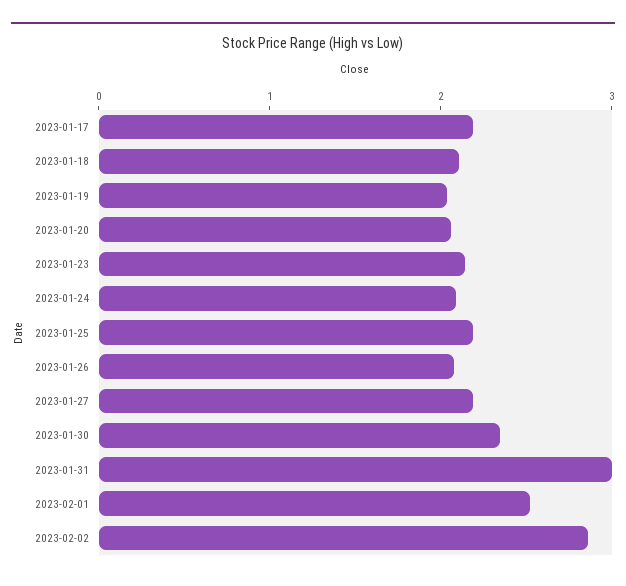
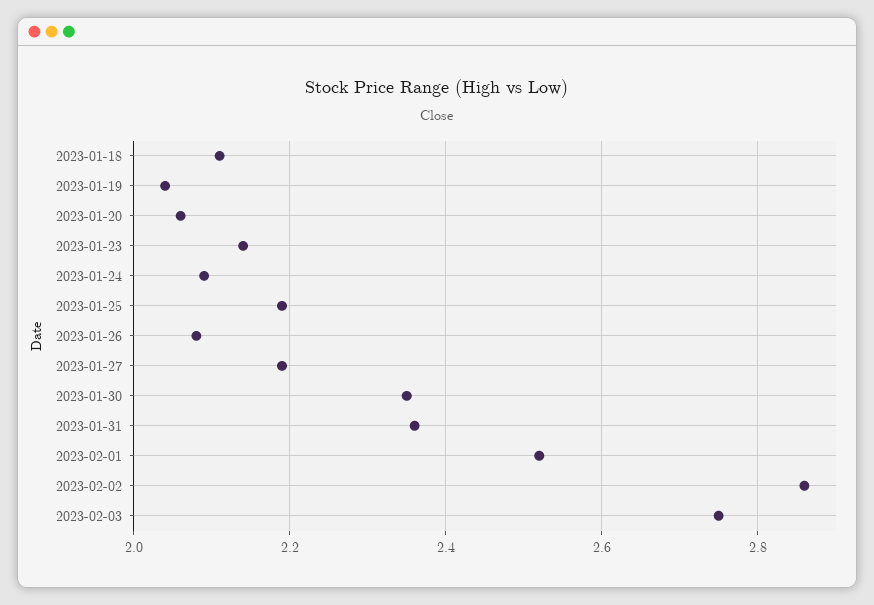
2023-01-17: 2.2 -> none
2023-01-31: 3 -> 2.35
2023-02-03: none -> 2.75

